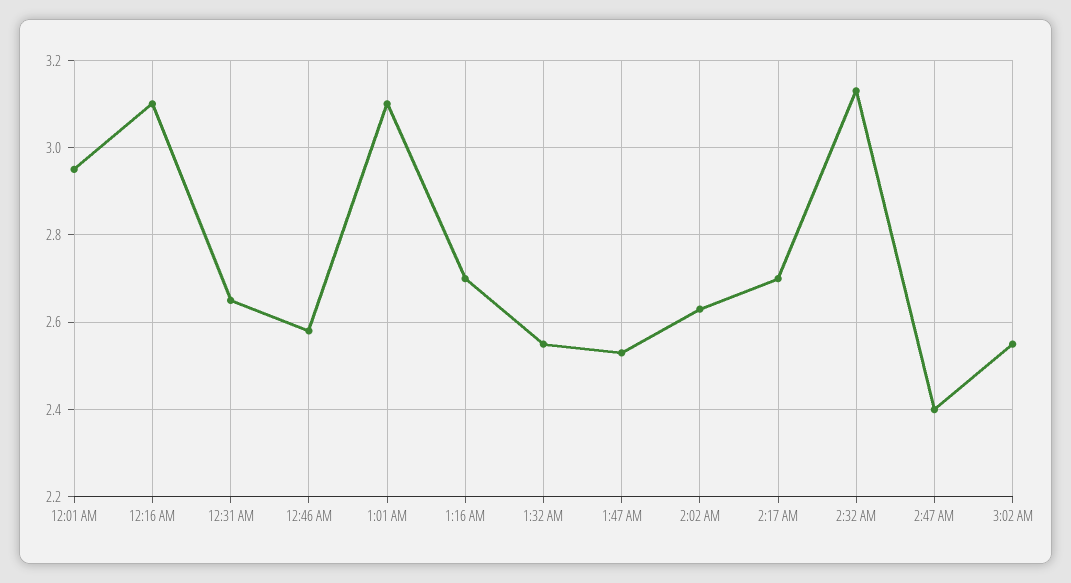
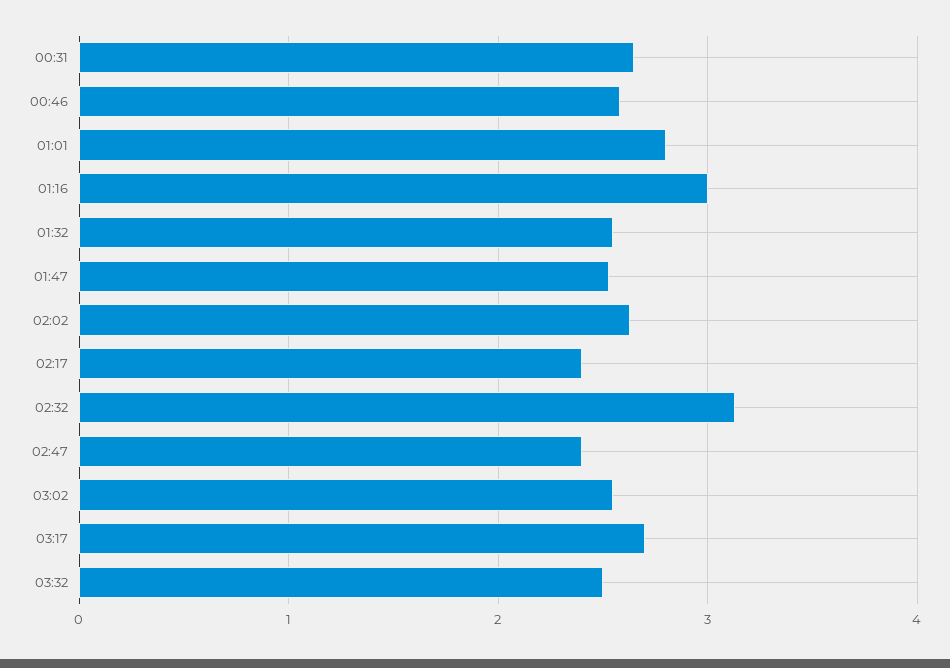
12:01 AM: 2.95 -> none
12:16 AM: 3.1 -> none
1:01 AM: 3.1 -> 2.8
1:16 AM: 2.7 -> 3
2:17 AM: 2.7 -> 2.4
03:17: none -> 2.7
03:32: none -> 2.5

